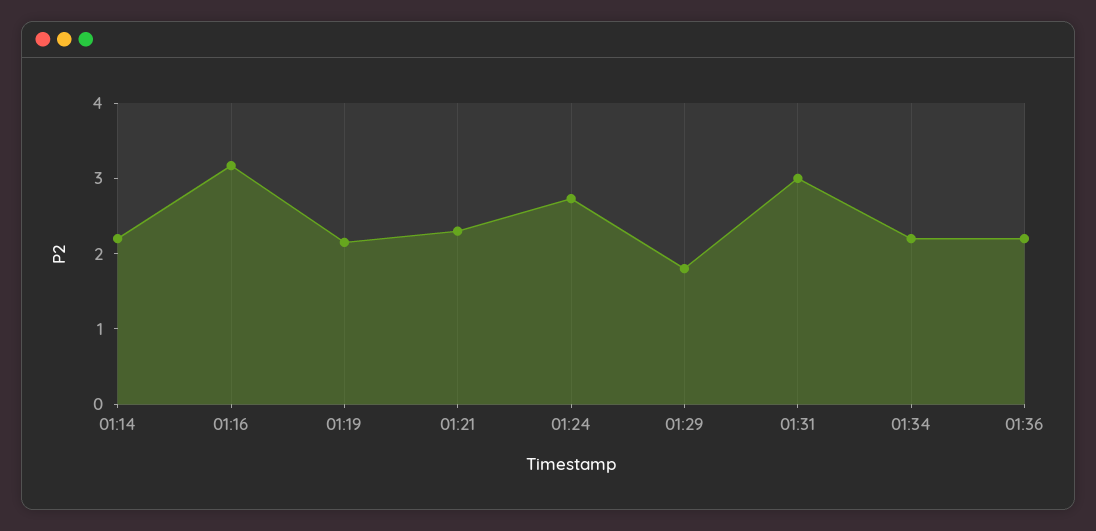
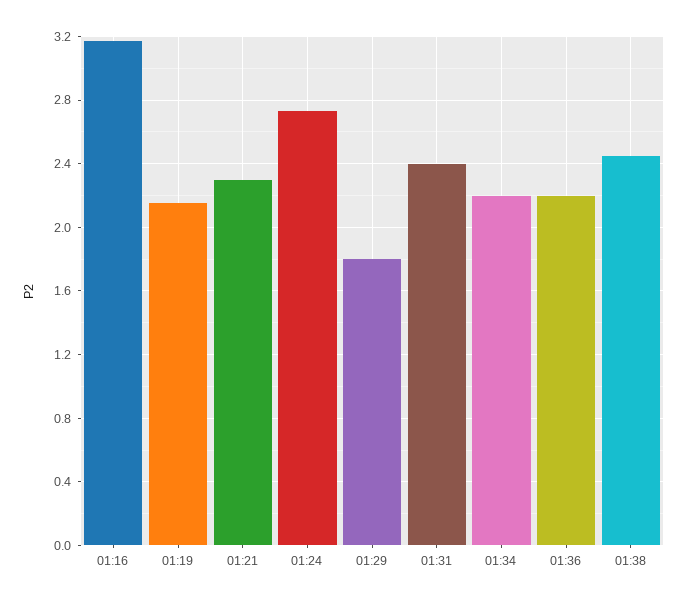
01:14: 2.2 -> none
01:31: 3 -> 2.4
01:38: none -> 2.45

